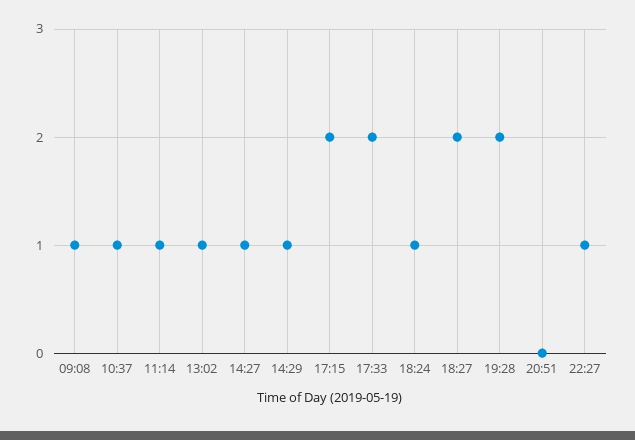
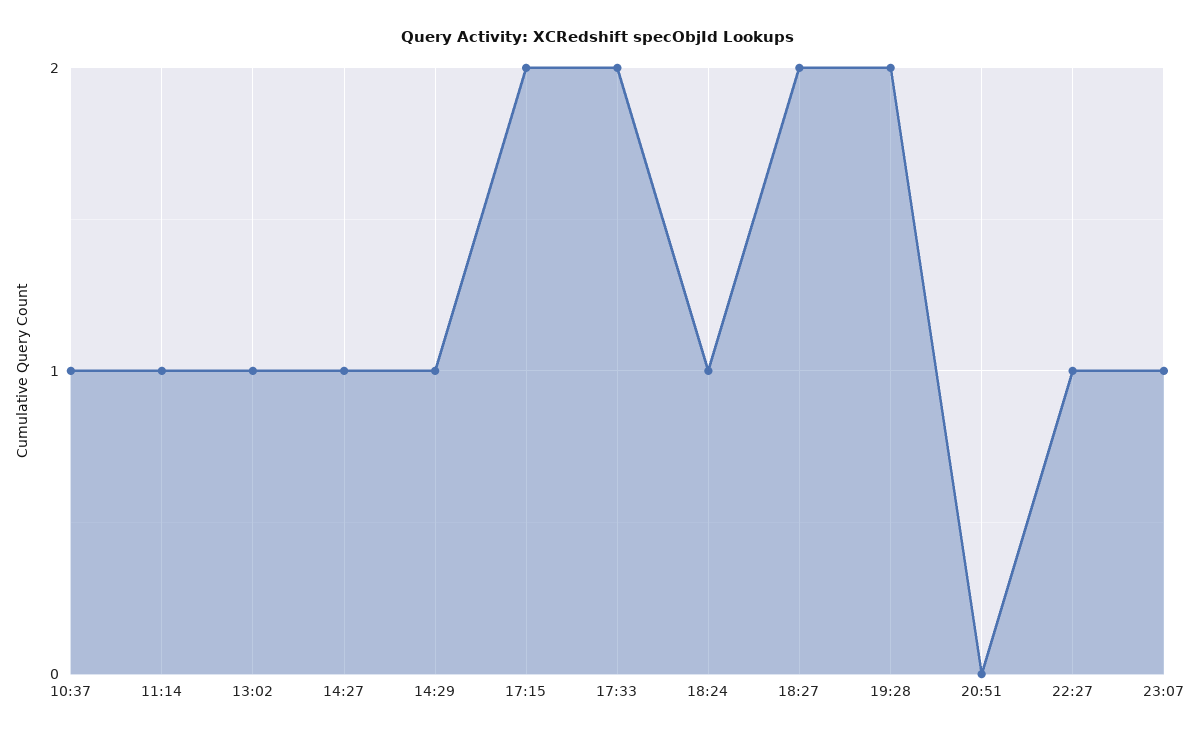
09:08: 1 -> none
23:07: none -> 1

